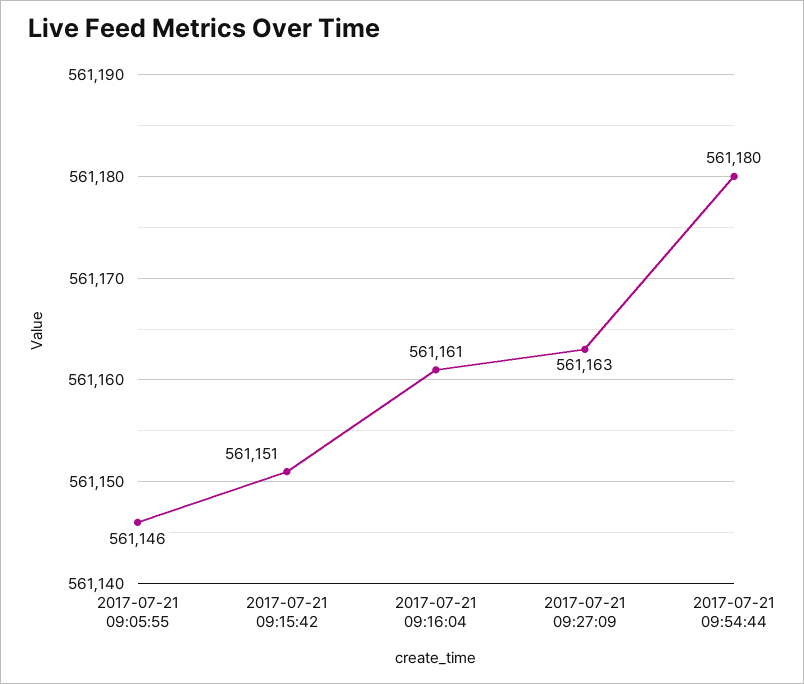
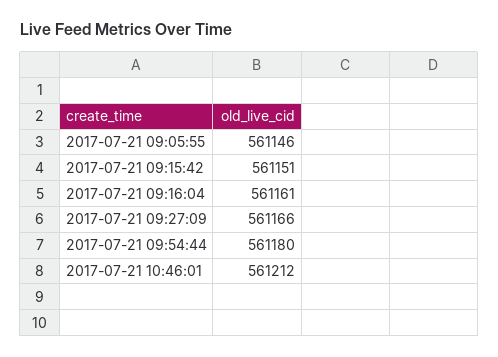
2017-07-21 09:27:09: 561163 -> 561166
2017-07-21 10:46:01: none -> 561212

